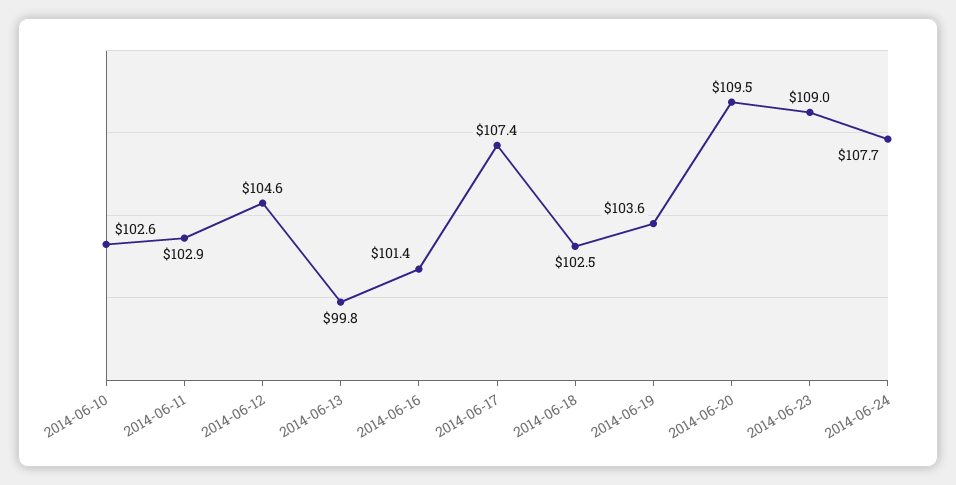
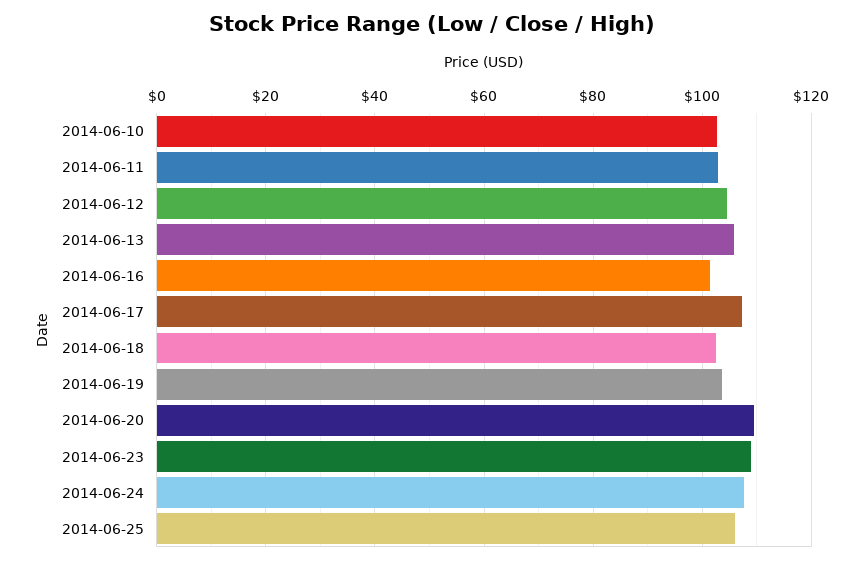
2014-06-13: 99.8 -> 106
2014-06-25: none -> 106

